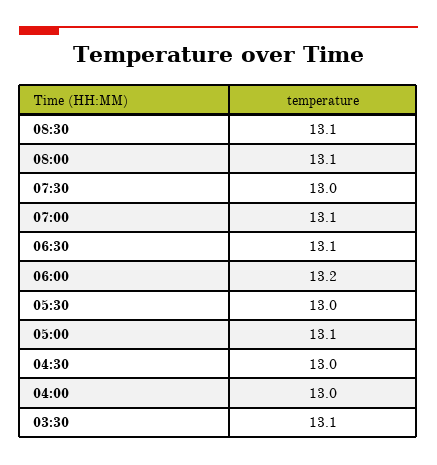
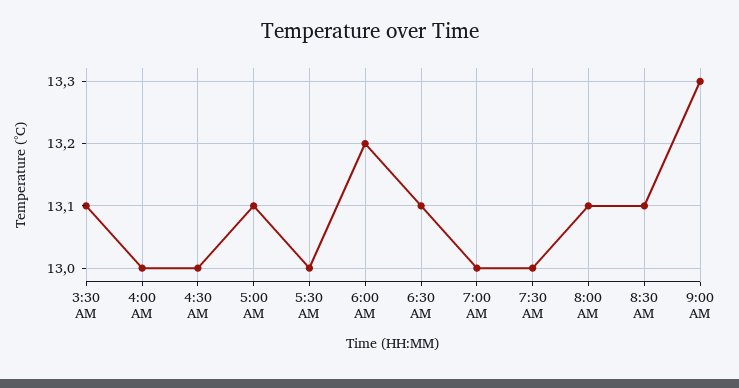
07:00: 13.1 -> 13
9:00 AM: none -> 13.3

